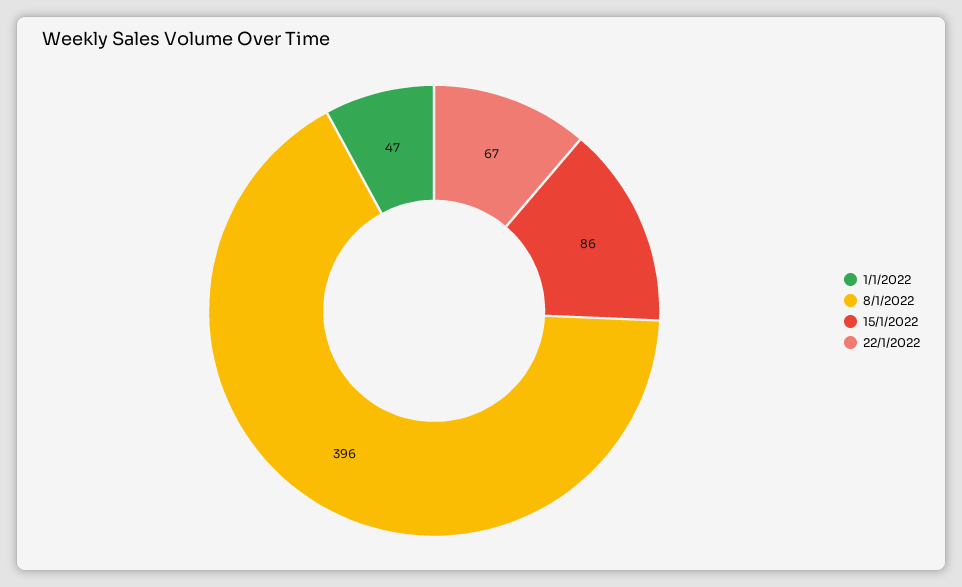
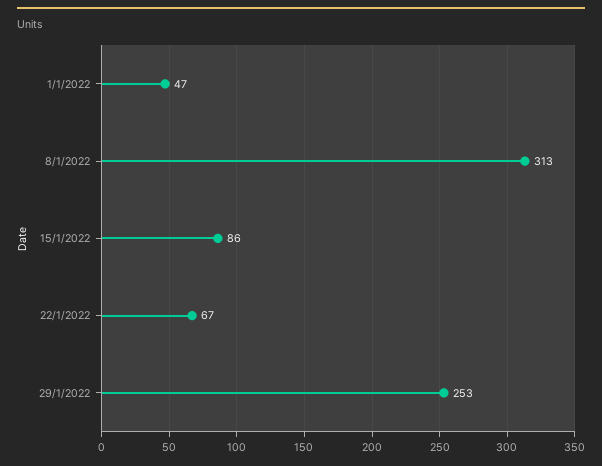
8/1/2022: 396 -> 313
29/1/2022: none -> 253

